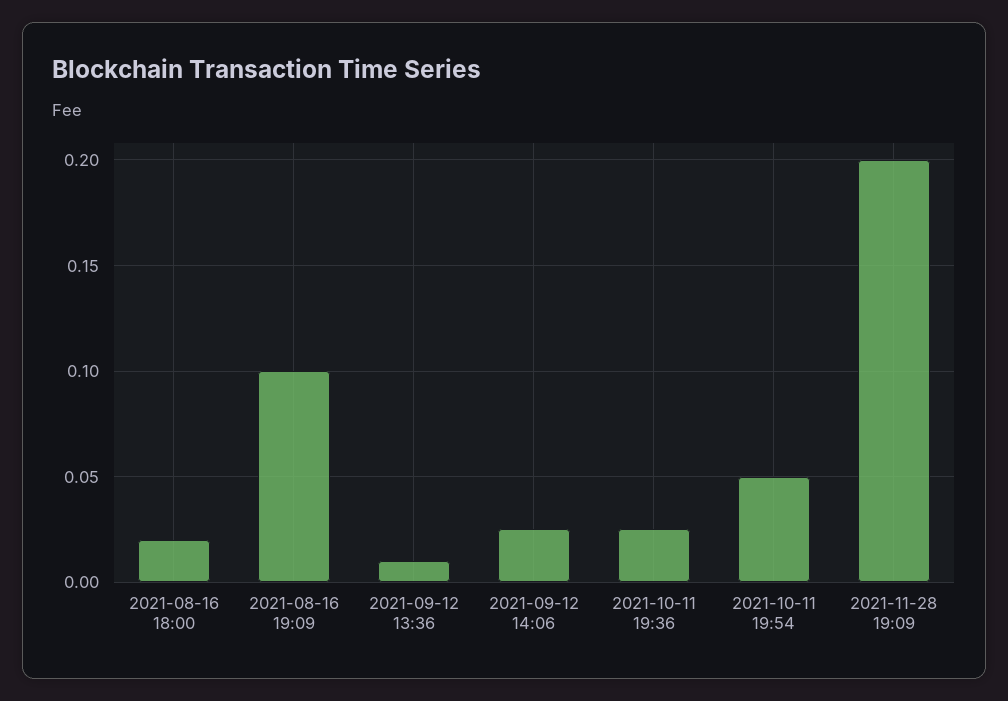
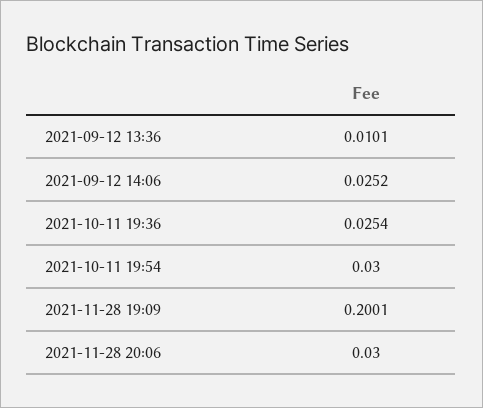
2021-08-16 18:00: 0.02 -> none
2021-08-16 19:09: 0.1 -> none
2021-10-11 19:54: 0.05 -> 0.03
2021-11-28 20:06: none -> 0.03

